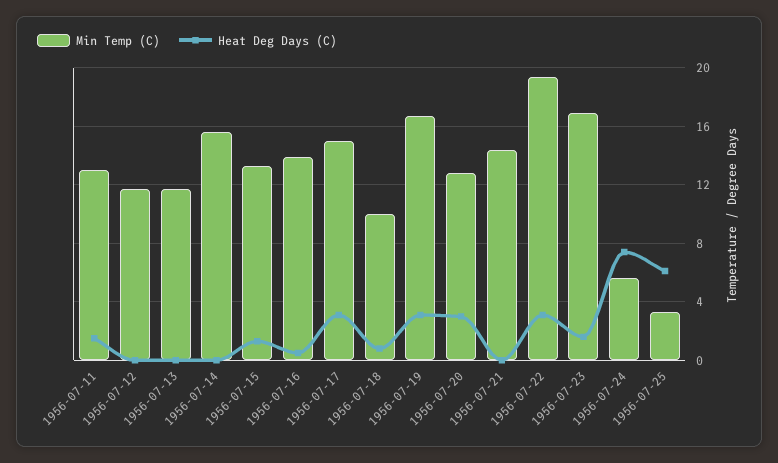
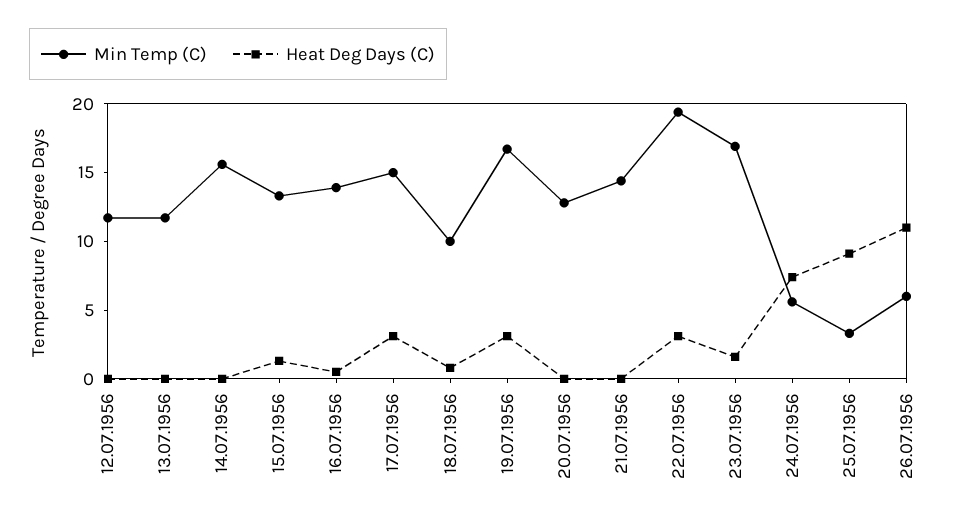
Min Temp (C), 1956-07-11: 13 -> none
Heat Deg Days (C), 1956-07-11: 1.5 -> none
Heat Deg Days (C), 1956-07-20: 3 -> 0
Heat Deg Days (C), 1956-07-25: 6 -> 9
Min Temp (C), 26.07.1956: none -> 6
Heat Deg Days (C), 26.07.1956: none -> 11

